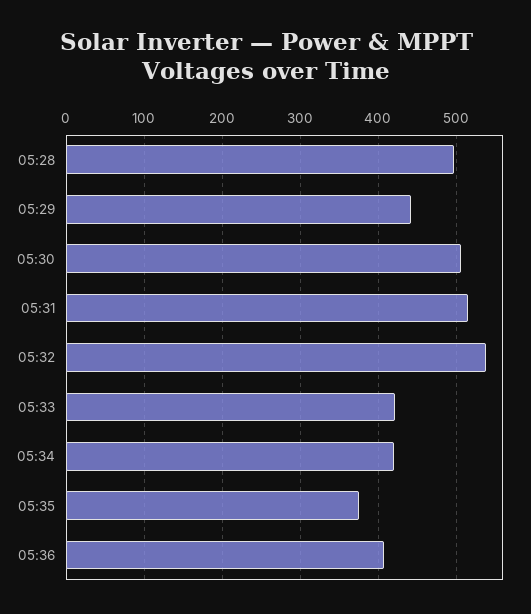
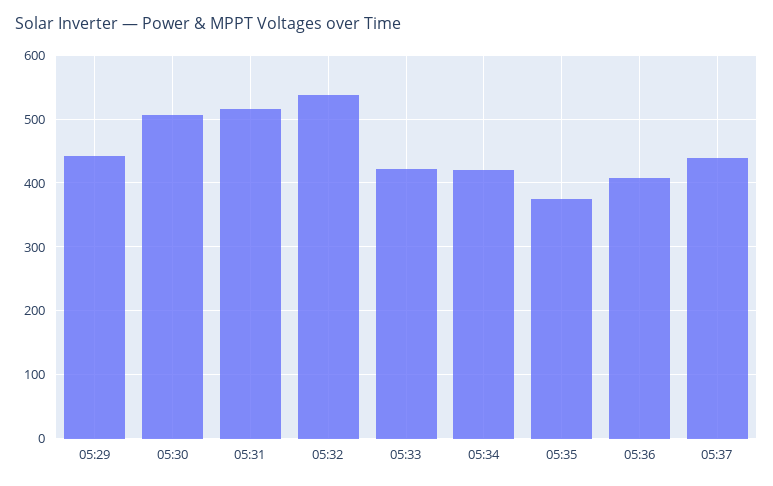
05:28: 500 -> none
05:37: none -> 440

